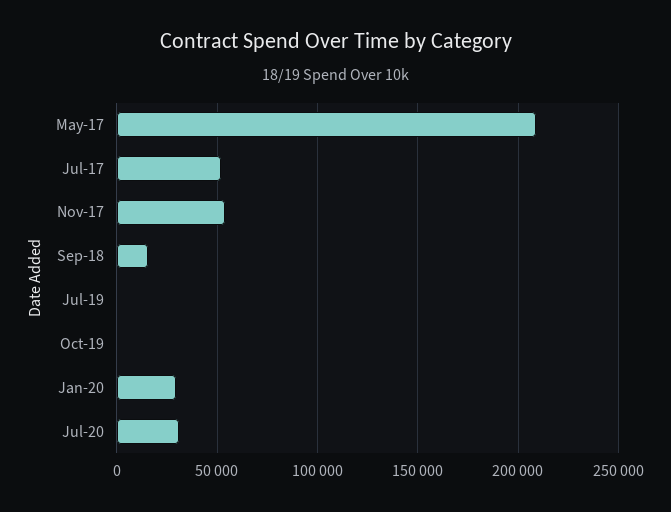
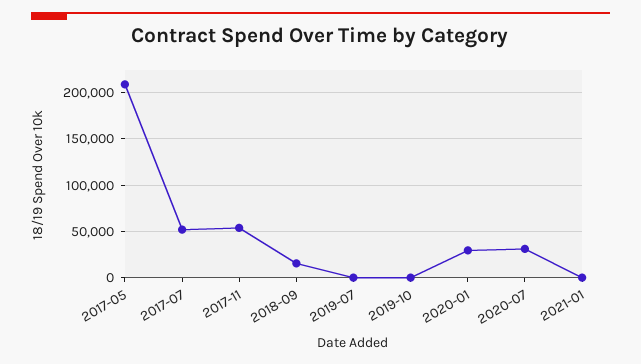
2021-01: none -> 0

